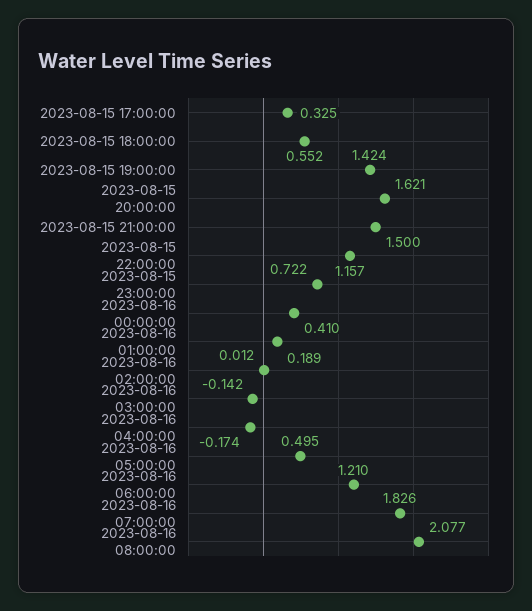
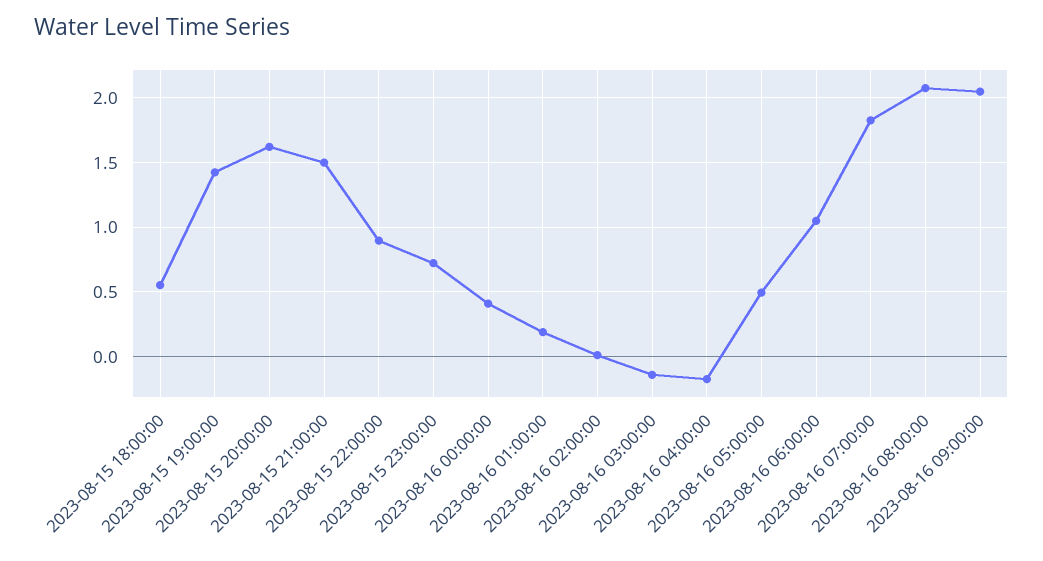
2023-08-15 17:00:00: 0.325 -> none
2023-08-15 22:00:00: 1.157 -> 0.9
2023-08-16 06:00:00: 1.21 -> 1.05
2023-08-16 09:00:00: none -> 2.05

